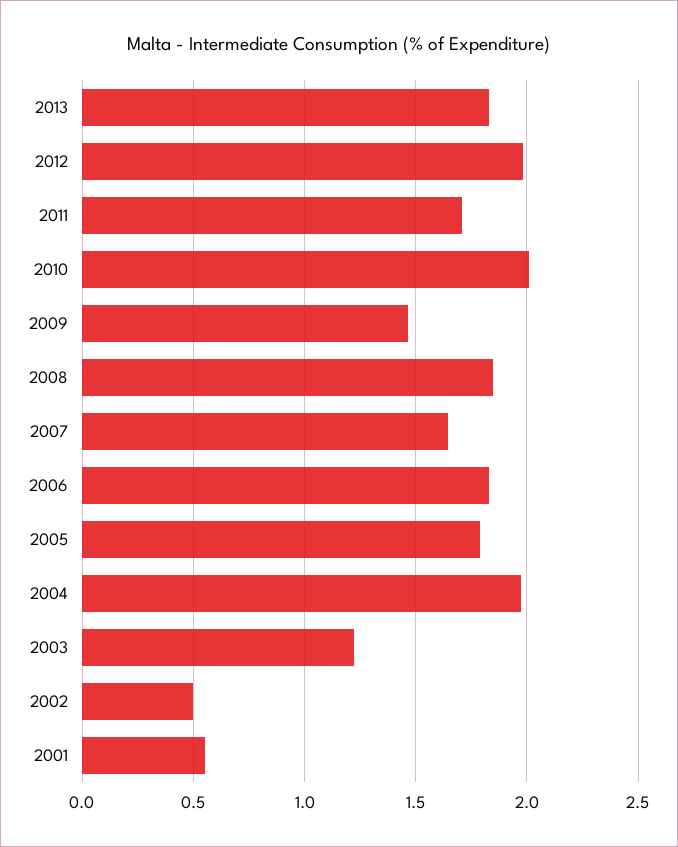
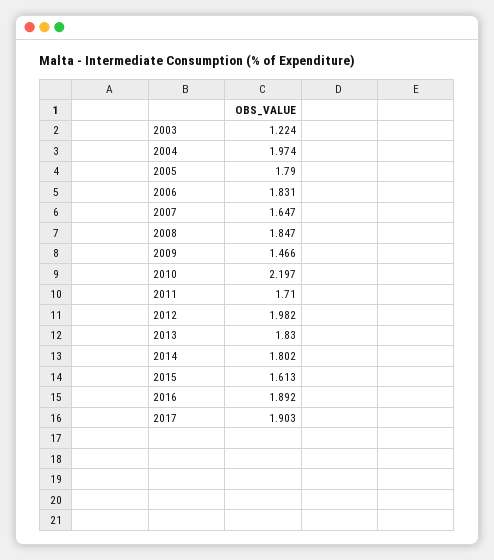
2010: 2 -> 2.197
2002: 0.5 -> none
2001: 0.55 -> none
2014: none -> 1.802
2015: none -> 1.613
2016: none -> 1.892
2017: none -> 1.903

